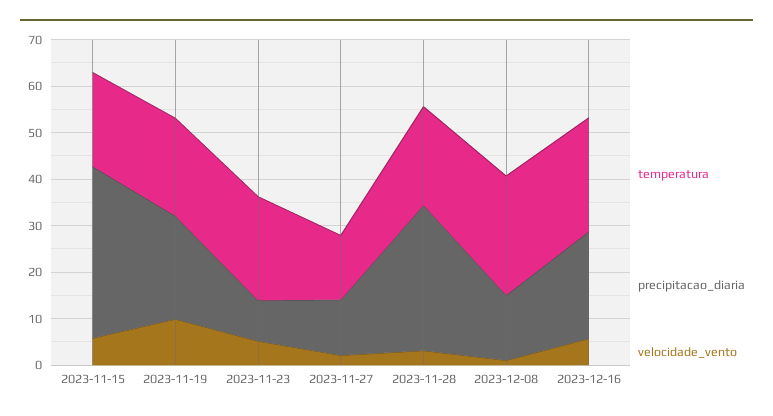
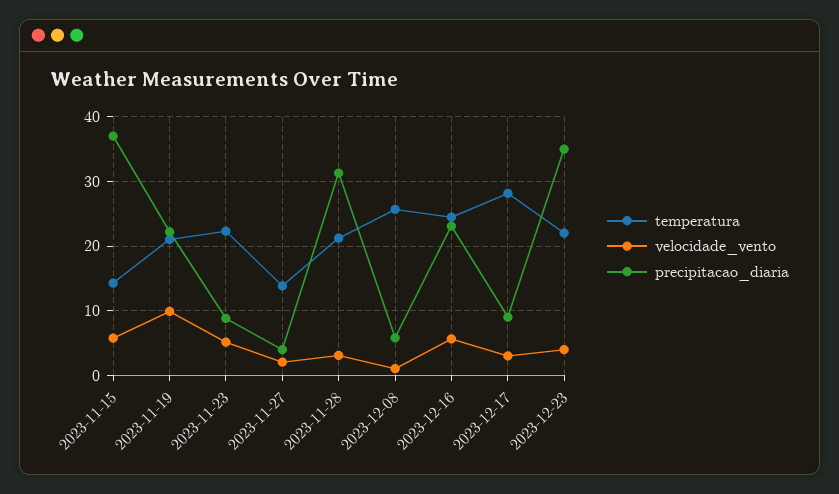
temperatura, 2023-11-15: 20 -> 14
precipitacao_diaria, 2023-11-27: 12 -> 4
precipitacao_diaria, 2023-12-08: 14 -> 6
temperatura, 2023-12-17: none -> 28
velocidade_vento, 2023-12-17: none -> 3
precipitacao_diaria, 2023-12-17: none -> 9
temperatura, 2023-12-23: none -> 22
velocidade_vento, 2023-12-23: none -> 4
precipitacao_diaria, 2023-12-23: none -> 35

